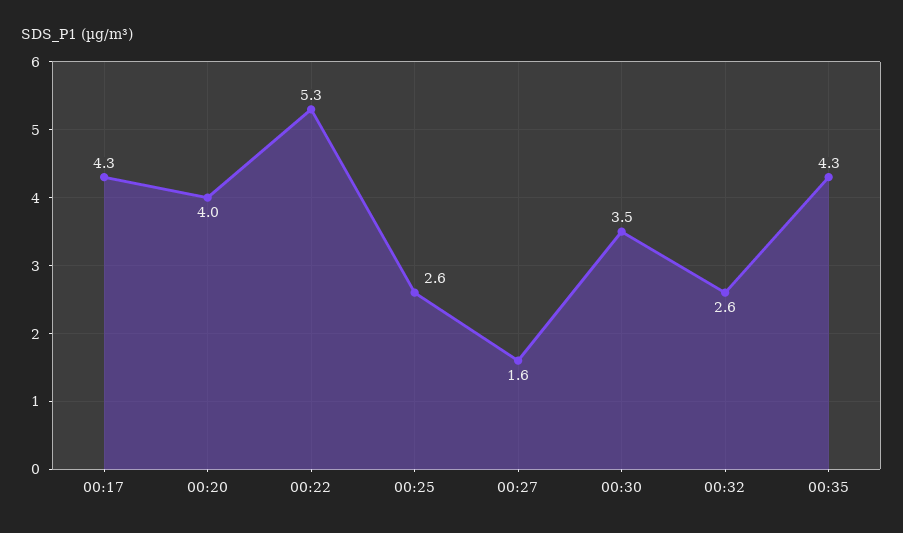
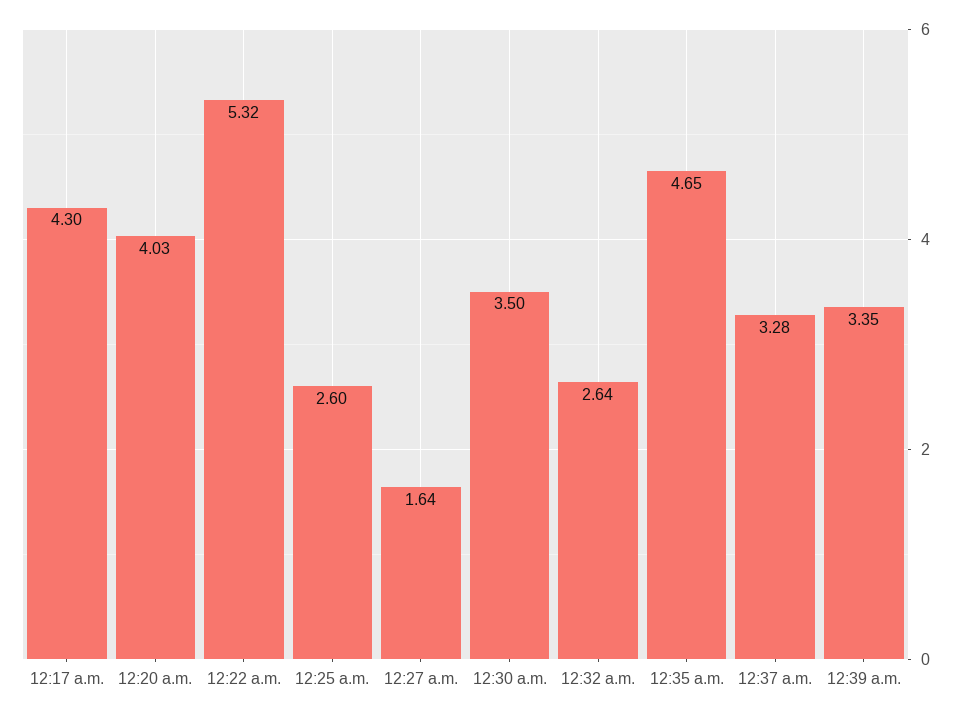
00:35: 4.3 -> 4.65
12:37 a.m.: none -> 3.28
12:39 a.m.: none -> 3.35

